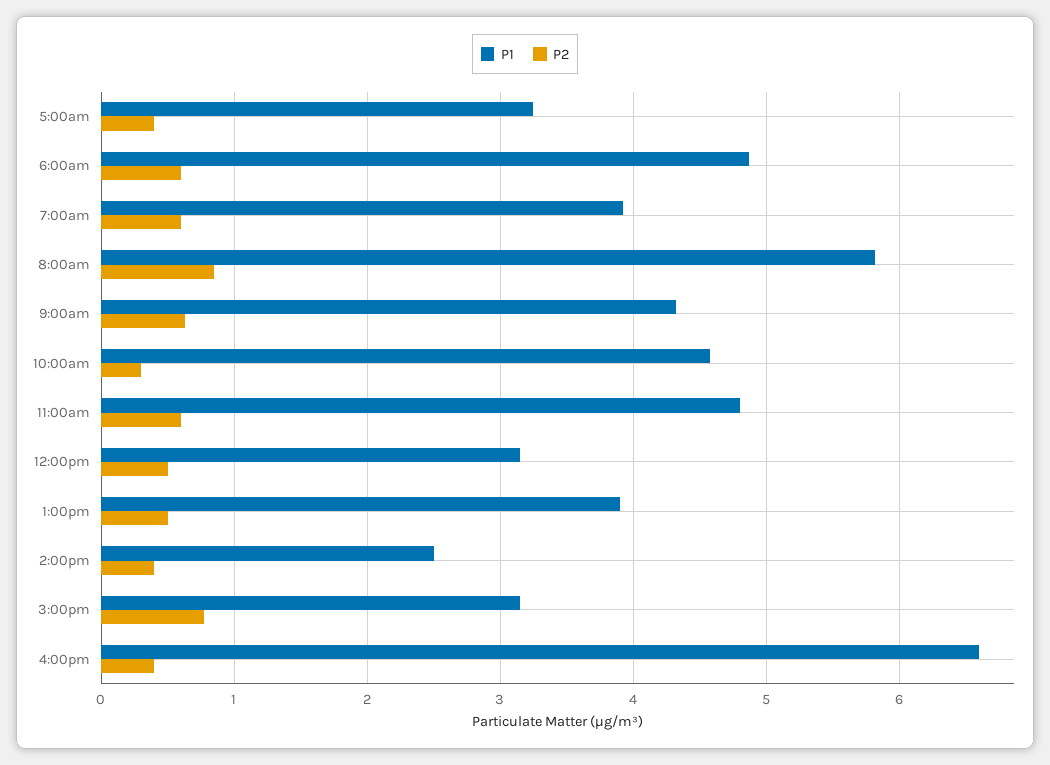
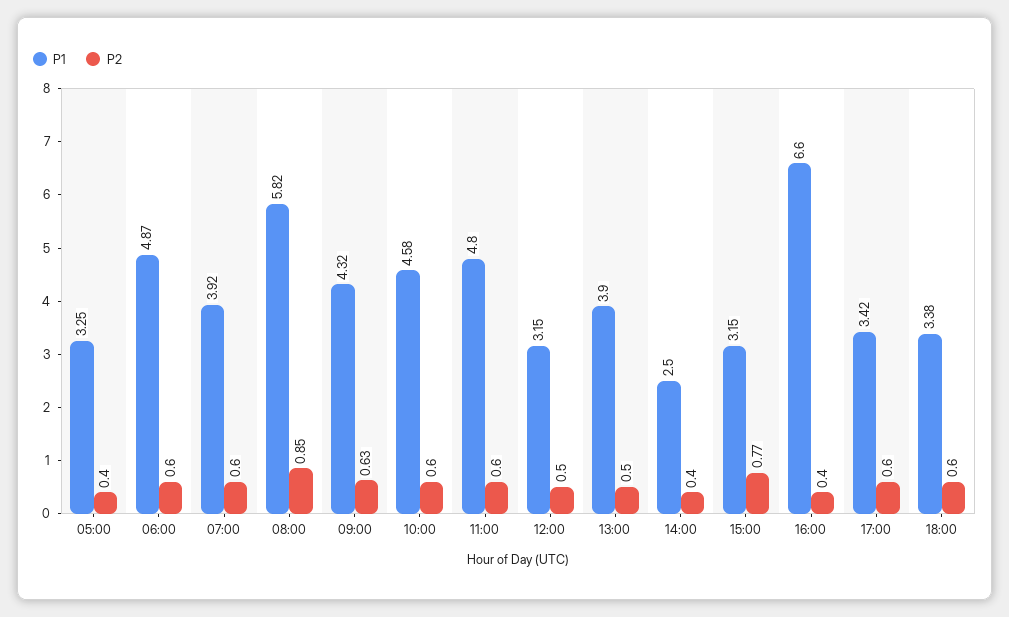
P2, 10:00am: 0.3 -> 0.6
P1, 17:00: none -> 3.42
P2, 17:00: none -> 0.6
P1, 18:00: none -> 3.38
P2, 18:00: none -> 0.6

